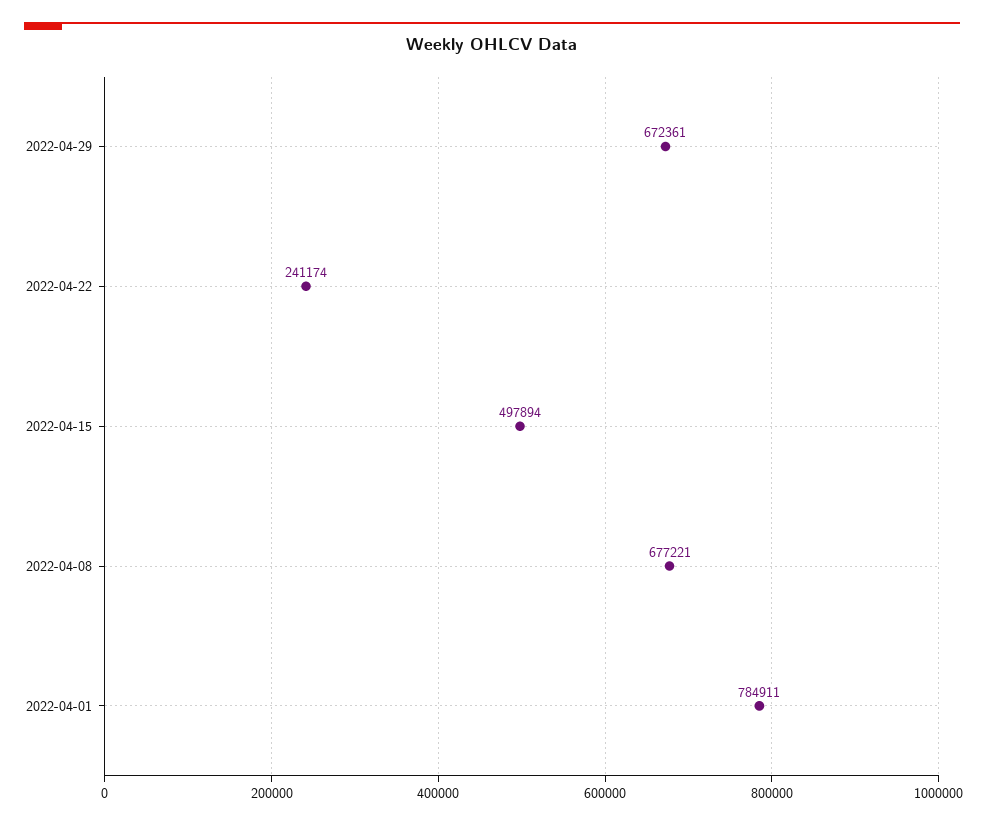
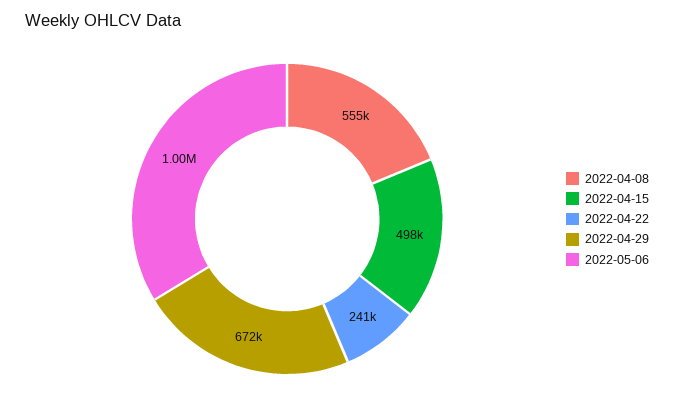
2022-04-08: 677221 -> 555000
2022-04-01: 784911 -> none
2022-05-06: none -> 1000000

